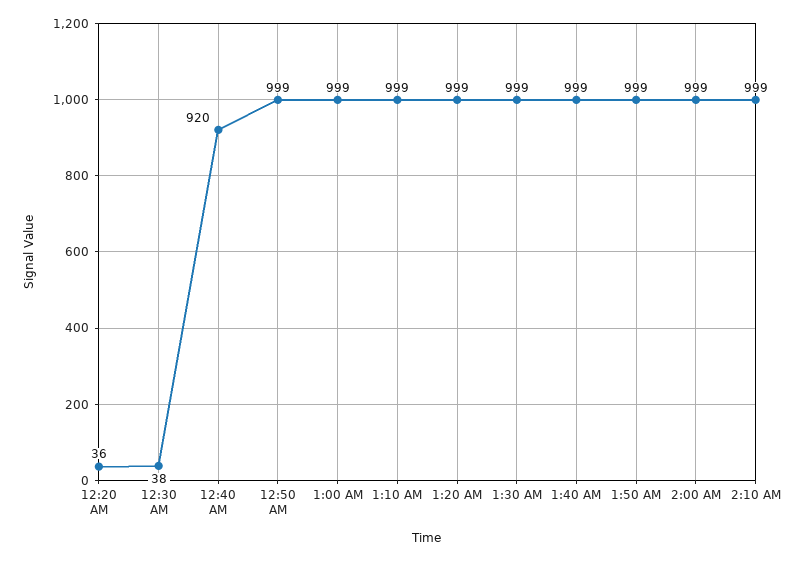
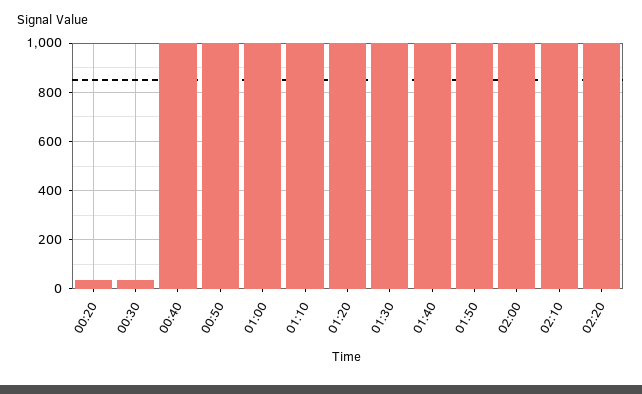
12:40 AM: 920 -> 1000
02:20: none -> 1000

